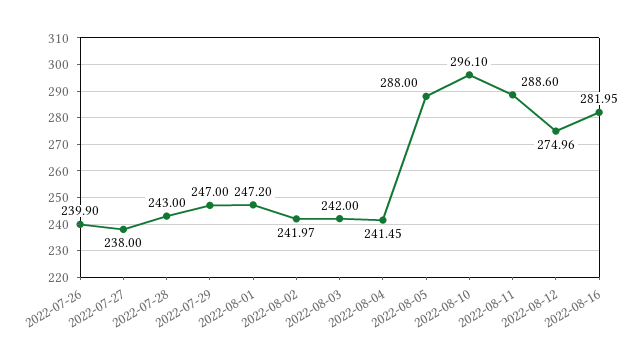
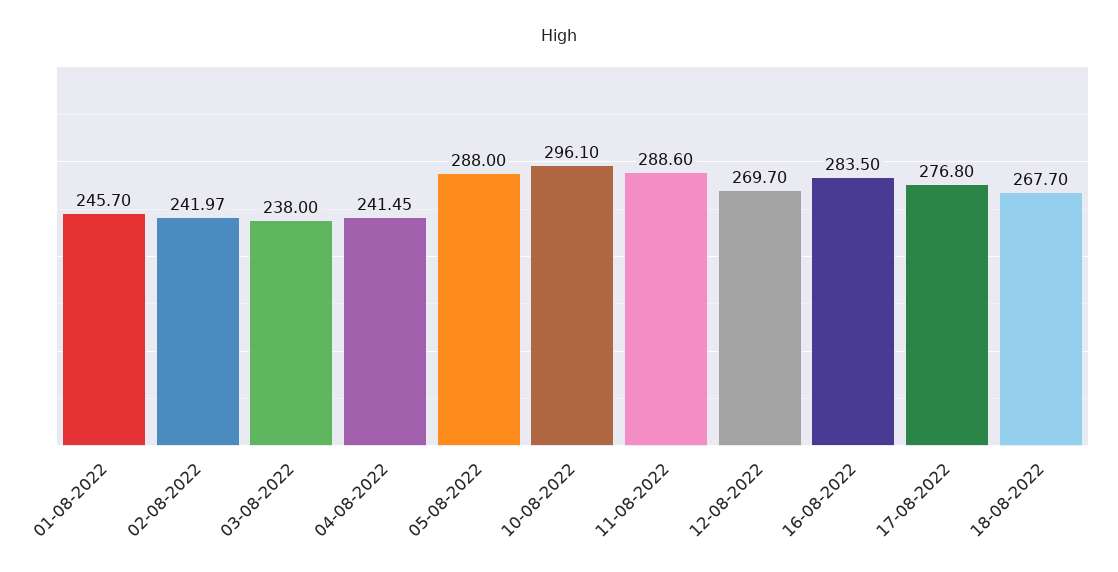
2022-07-26: 239.9 -> none
2022-07-27: 238 -> none
2022-07-28: 243 -> none
2022-07-29: 247 -> none
2022-08-01: 247.2 -> 245.7
2022-08-03: 242 -> 238
2022-08-12: 274.96 -> 269.7
2022-08-16: 281.95 -> 283.5
17-08-2022: none -> 276.8
18-08-2022: none -> 267.7

